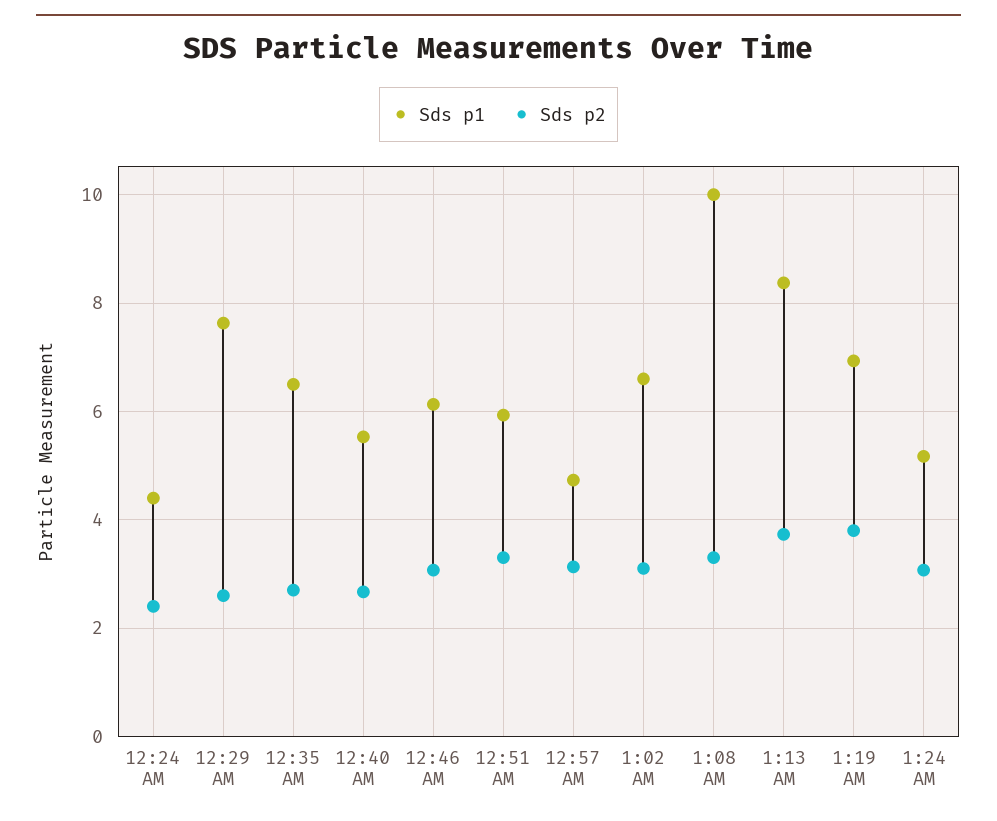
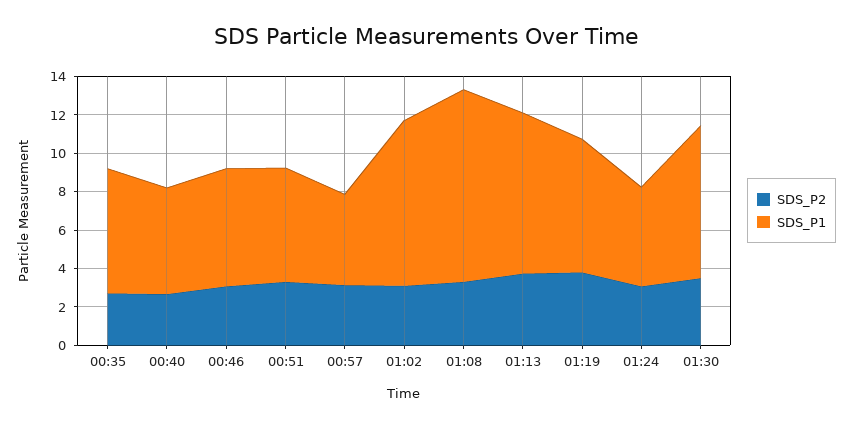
Sds p1, 12:24 AM: 4.4 -> none
Sds p2, 12:24 AM: 2.4 -> none
Sds p1, 12:29 AM: 7.6 -> none
Sds p2, 12:29 AM: 2.6 -> none
Sds p1, 1:02 AM: 6.6 -> 8.5
Sds p2, 01:30: none -> 3.5
Sds p1, 01:30: none -> 8

